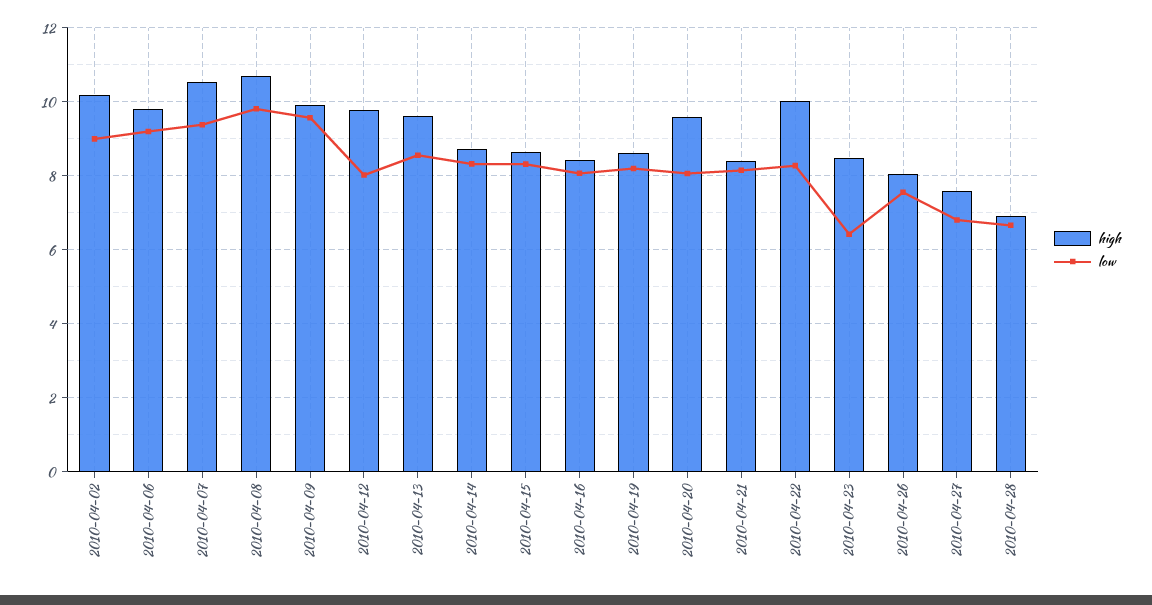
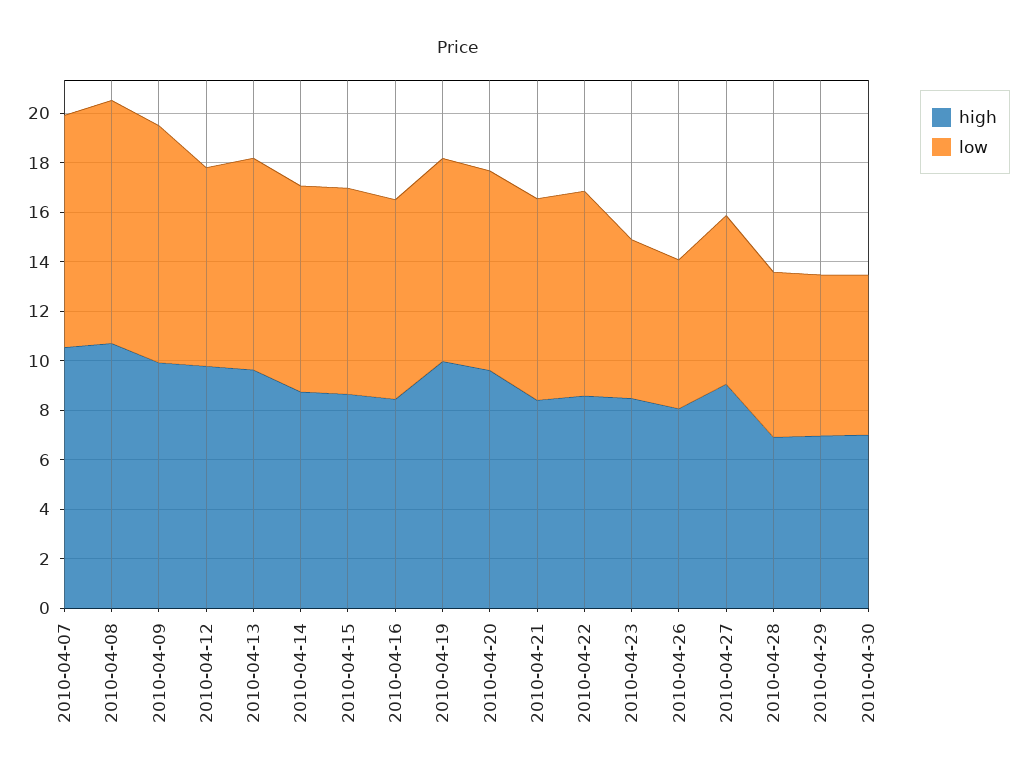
high, 2010-04-02: 10.2 -> none
low, 2010-04-02: 9 -> none
high, 2010-04-06: 9.8 -> none
low, 2010-04-06: 9.2 -> none
high, 2010-04-19: 8.6 -> 10
high, 2010-04-22: 10 -> 8.5
low, 2010-04-26: 7.6 -> 6
high, 2010-04-27: 7.6 -> 9
high, 2010-04-29: none -> 7
low, 2010-04-29: none -> 6.5
high, 2010-04-30: none -> 7
low, 2010-04-30: none -> 6.5

